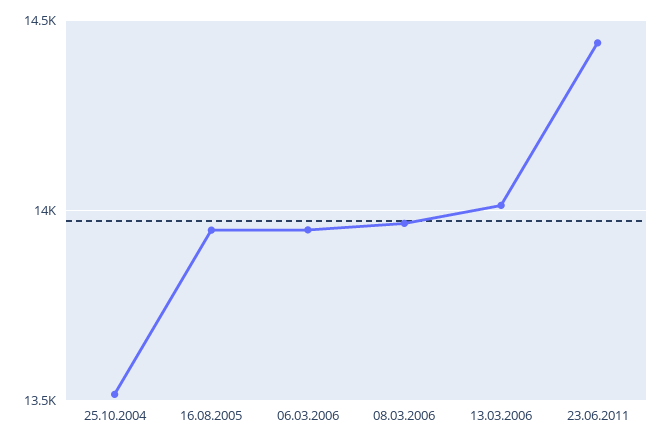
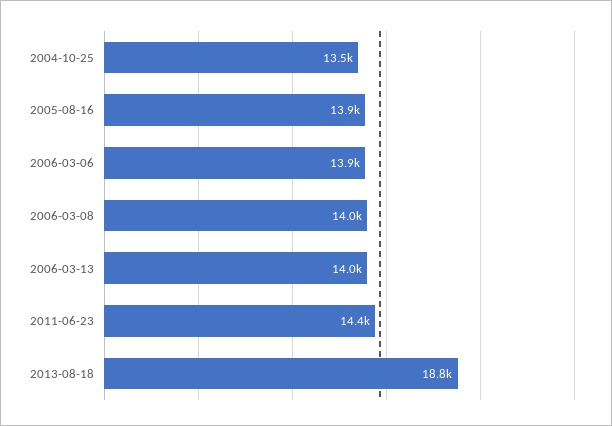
2013-08-18: none -> 18800

